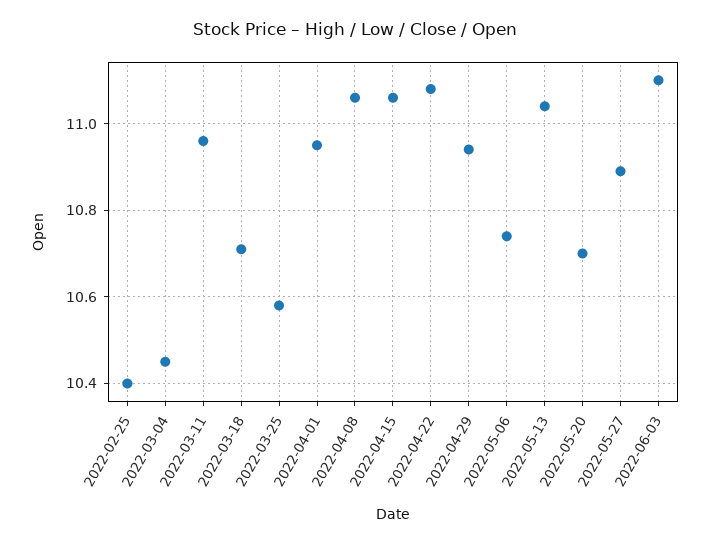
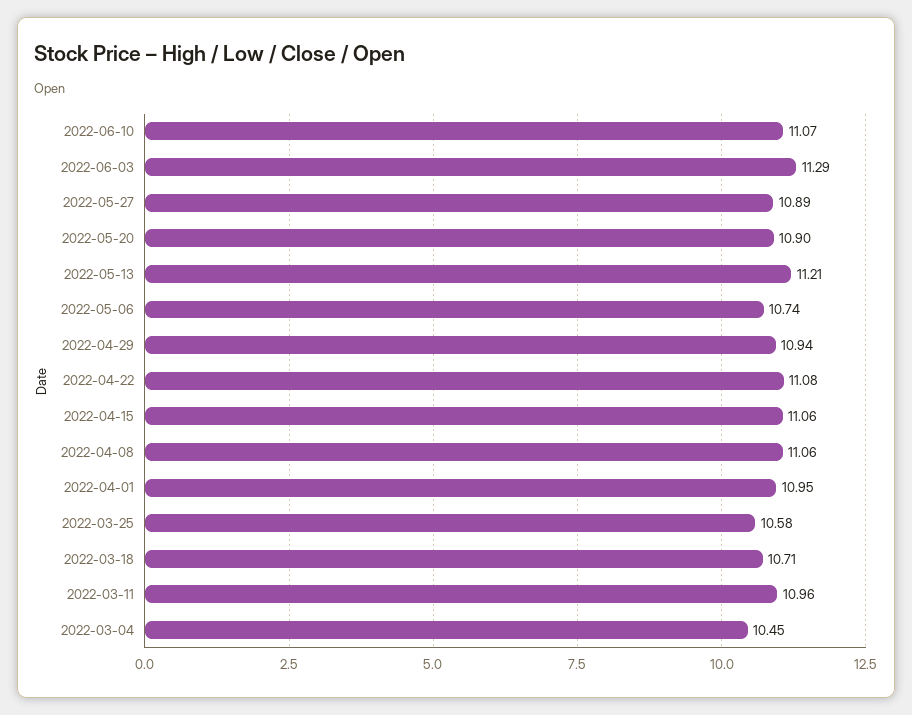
2022-02-25: 10.4 -> none
2022-05-13: 11.05 -> 11.21
2022-05-20: 10.7 -> 10.9
2022-06-03: 11.1 -> 11.29
2022-06-10: none -> 11.07

